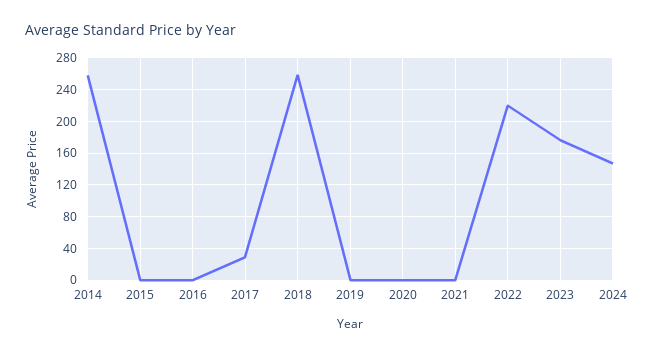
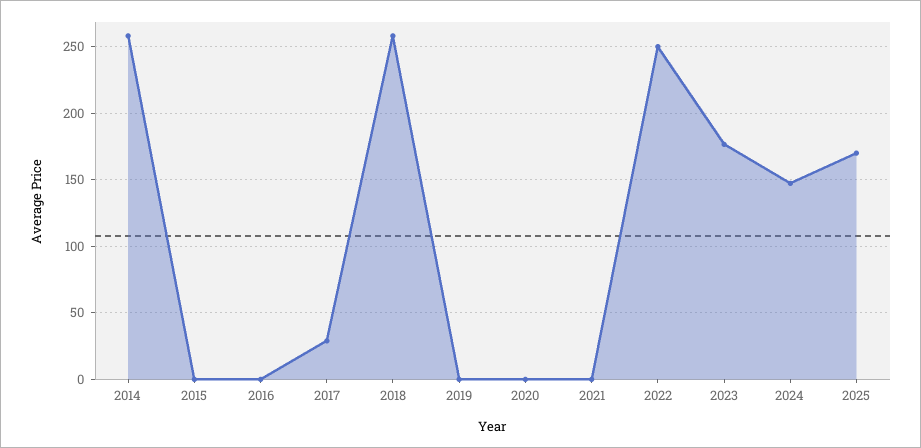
2022: 220 -> 250
2025: none -> 170

